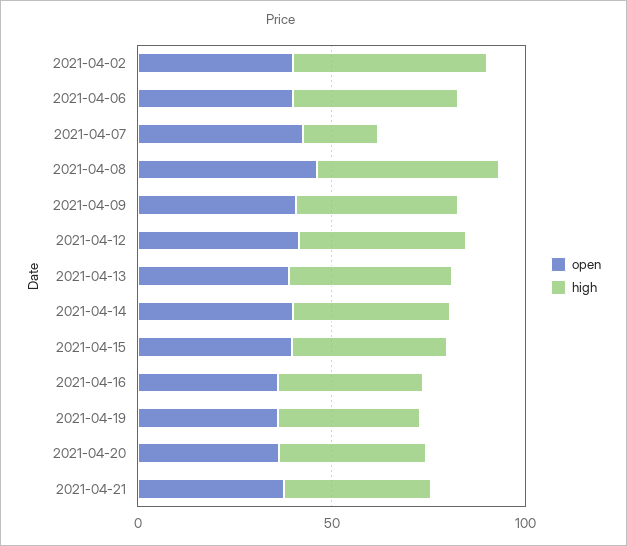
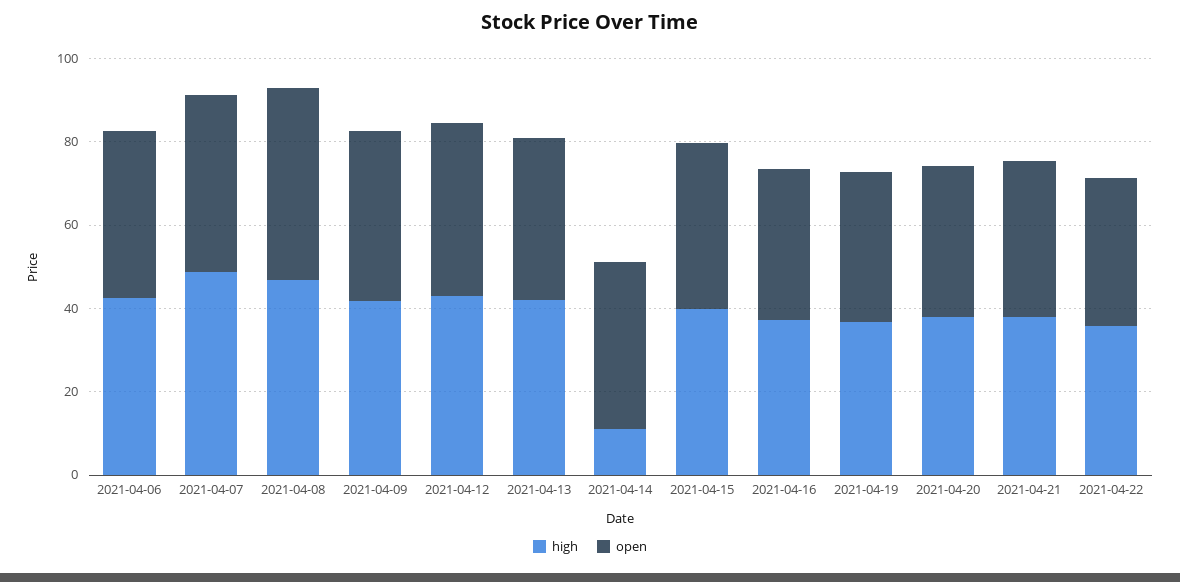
open, 2021-04-02: 40 -> none
high, 2021-04-02: 50 -> none
high, 2021-04-07: 20 -> 50
high, 2021-04-14: 40 -> 10
high, 2021-04-22: none -> 35
open, 2021-04-22: none -> 35

